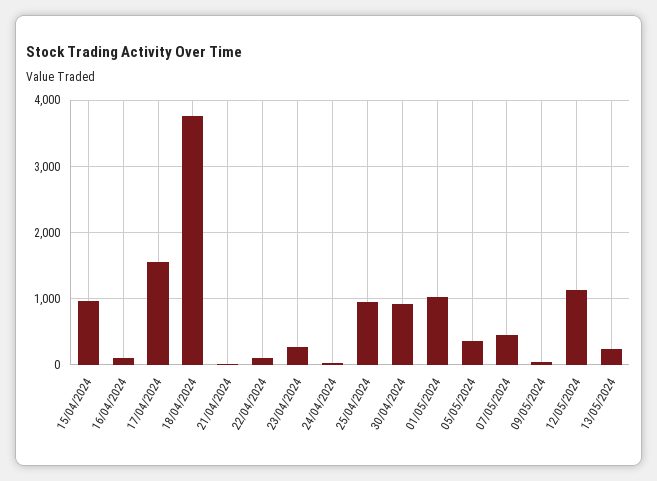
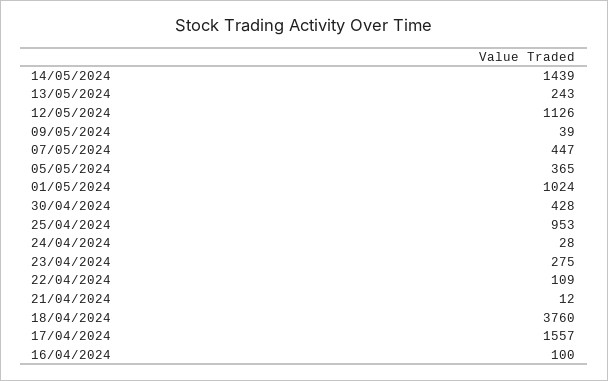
15/04/2024: 1000 -> none
30/04/2024: 900 -> 428
14/05/2024: none -> 1439

